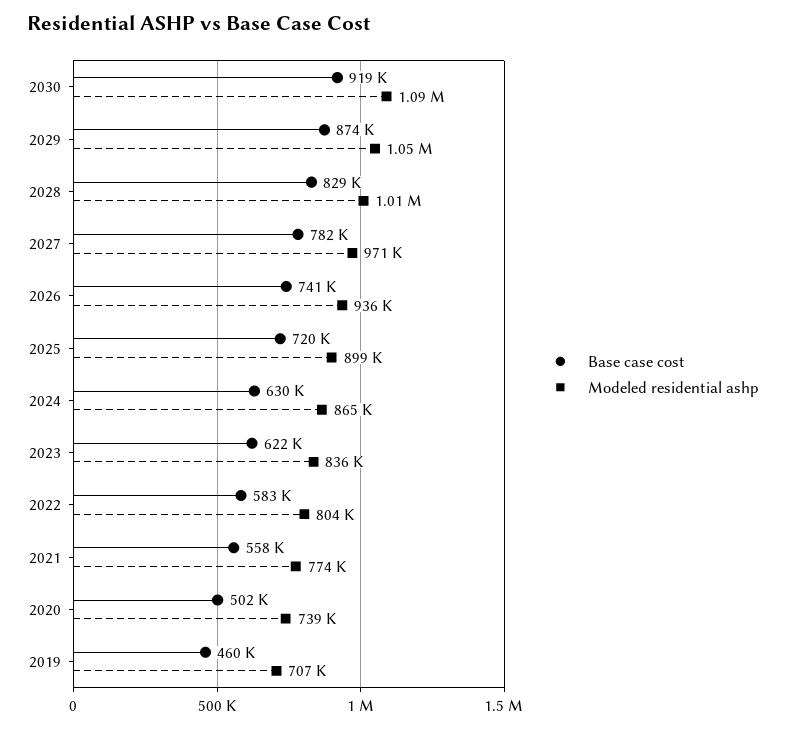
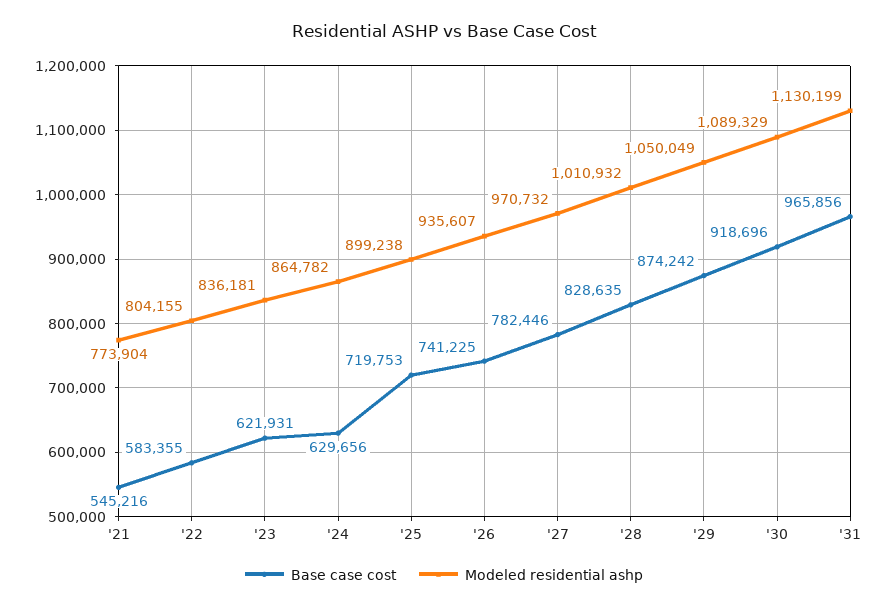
Base case cost, 2021: 558000 -> 545216
Base case cost, 2020: 502000 -> none
Modeled residential ashp, 2020: 739000 -> none
Base case cost, 2019: 460000 -> none
Modeled residential ashp, 2019: 707000 -> none
Base case cost, '31: none -> 965856
Modeled residential ashp, '31: none -> 1130199

